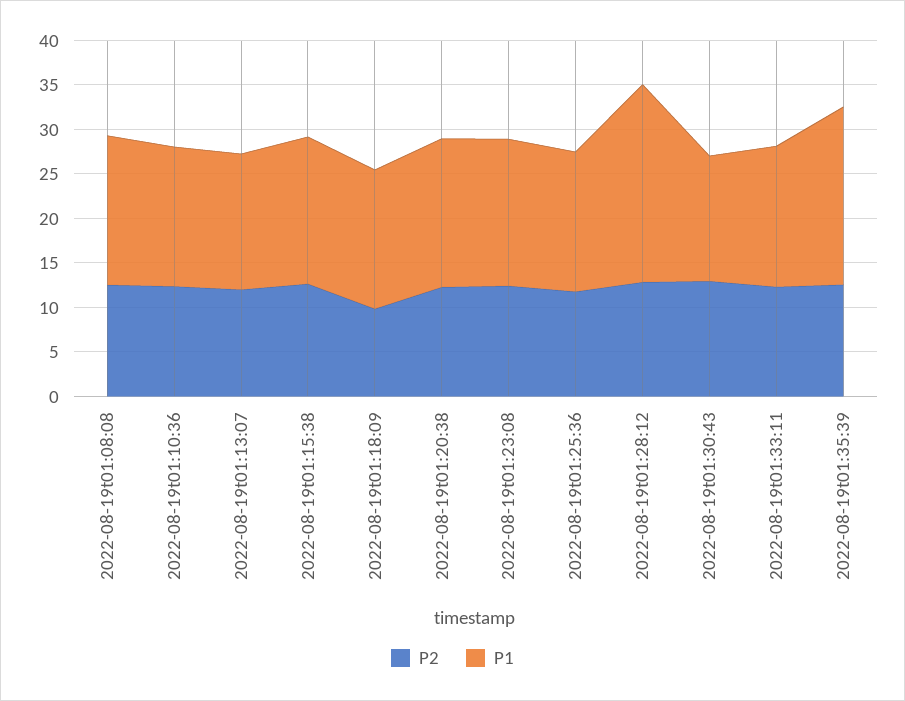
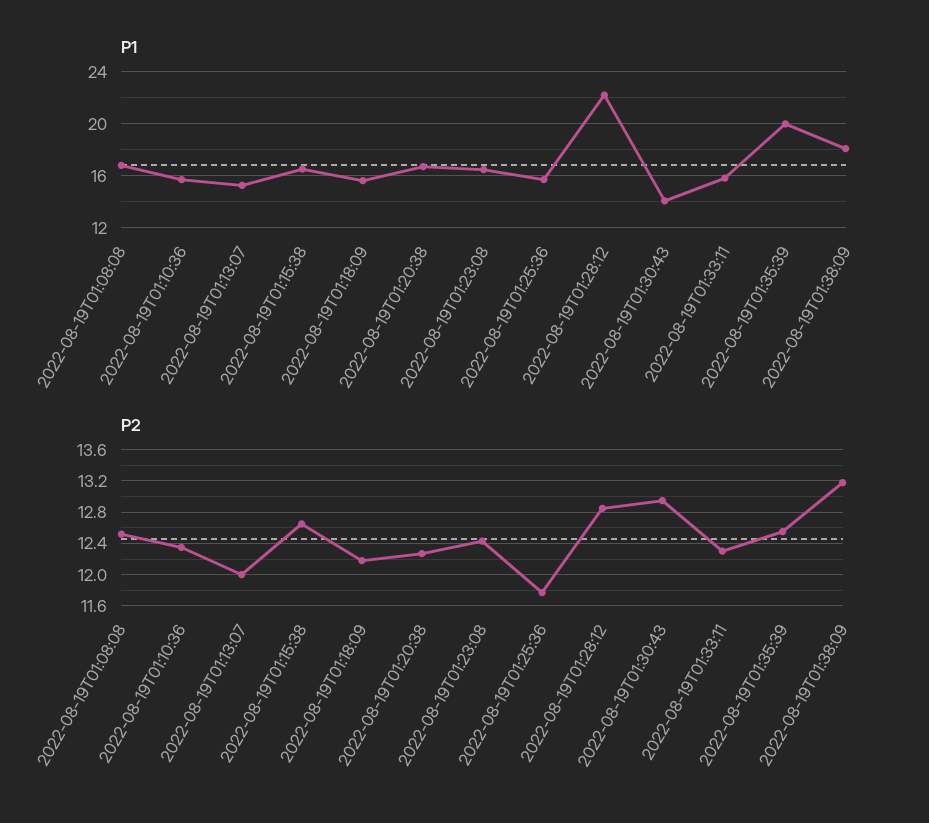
P2, 2022-08-19t01:18:09: 10 -> 12.2
P1, 2022-08-19T01:38:09: none -> 18
P2, 2022-08-19T01:38:09: none -> 13.2

